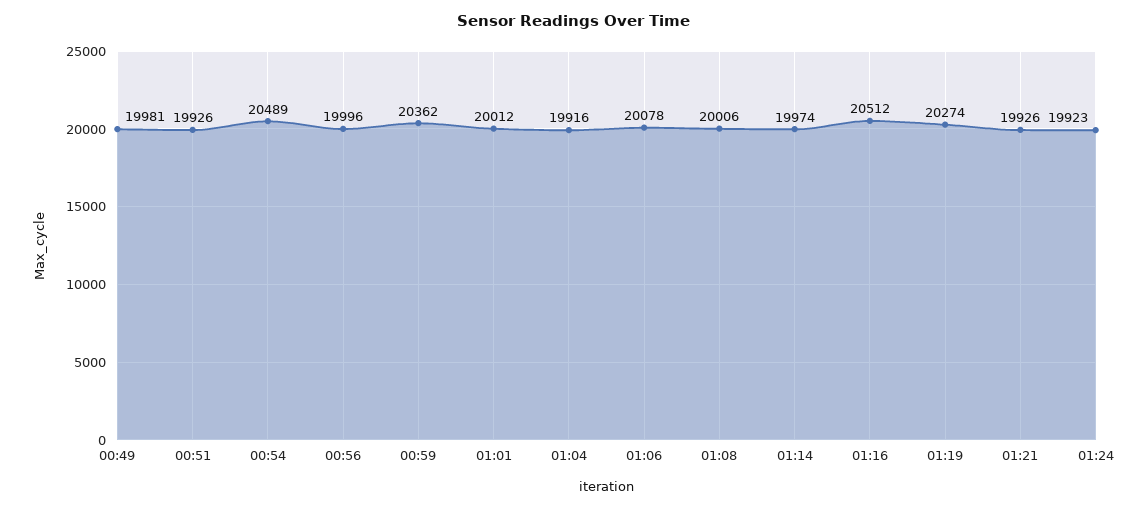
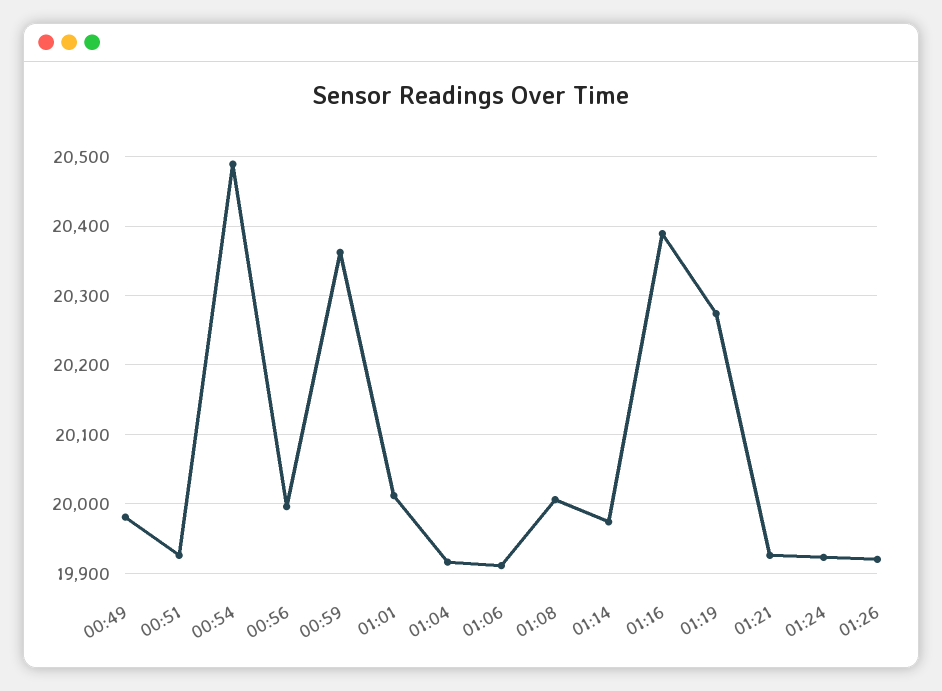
01:06: 20078 -> 19910
01:16: 20512 -> 20390
01:26: none -> 19920

